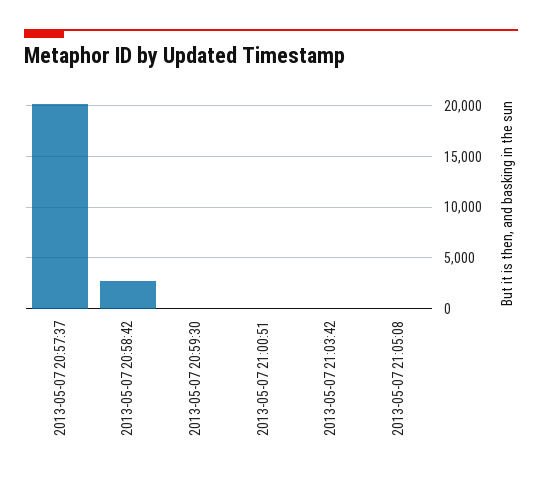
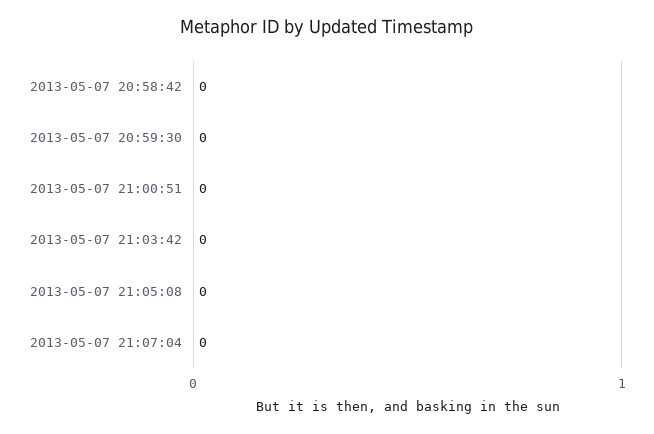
2013-05-07 20:57:37: 20000 -> none
2013-05-07 20:58:42: 3000 -> 0
2013-05-07 21:07:04: none -> 0

